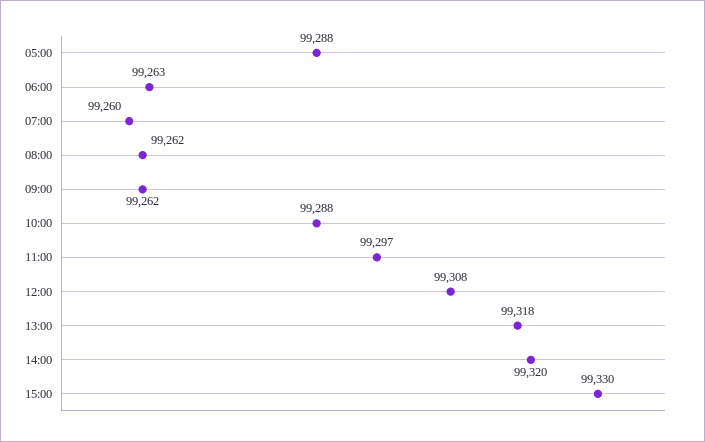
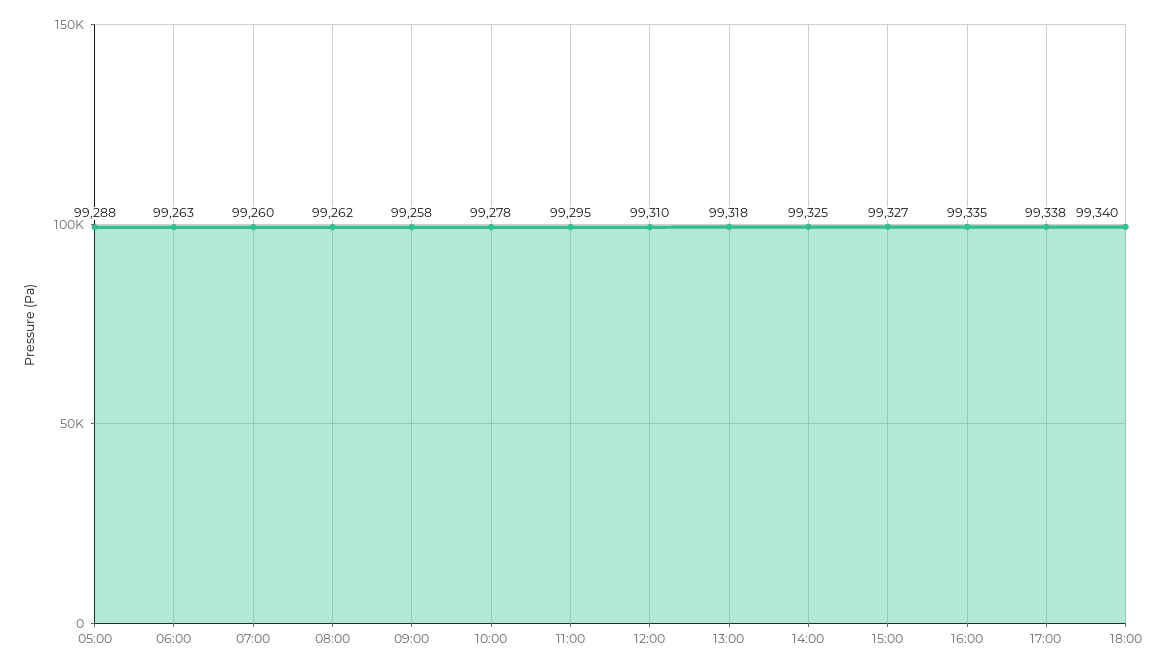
09:00: 99262 -> 99258
10:00: 99288 -> 99278
11:00: 99297 -> 99295
12:00: 99308 -> 99310
14:00: 99320 -> 99325
15:00: 99330 -> 99327
16:00: none -> 99335
17:00: none -> 99338
18:00: none -> 99340

